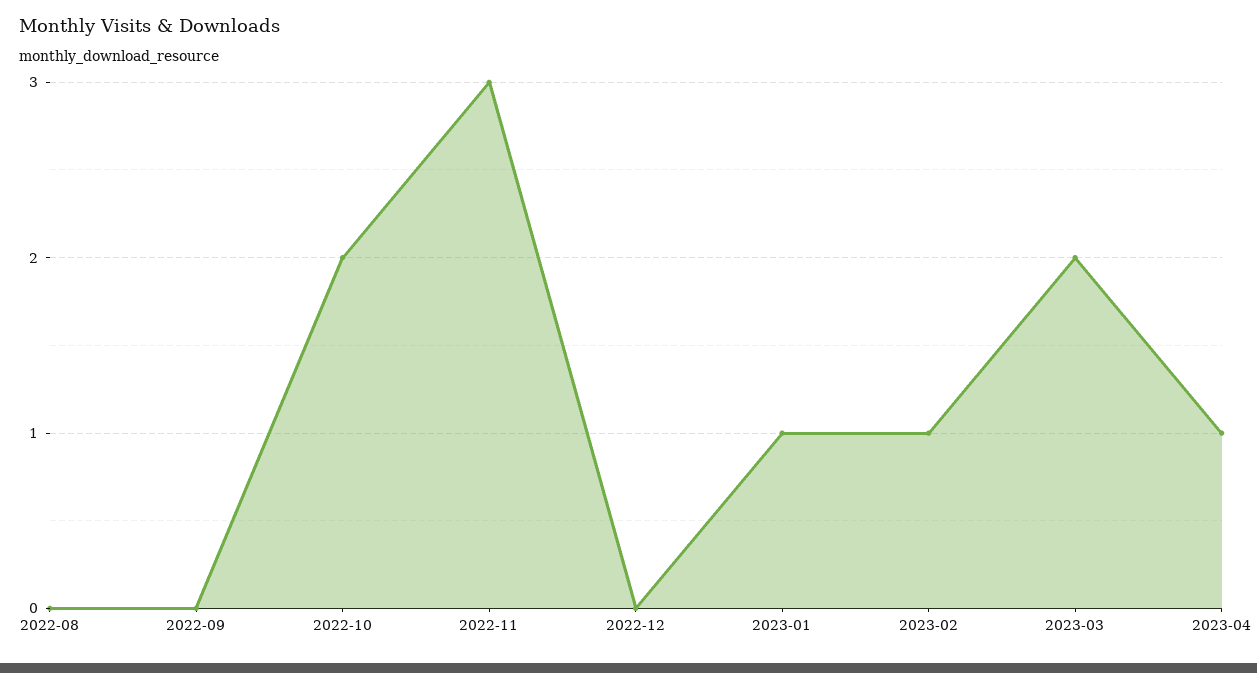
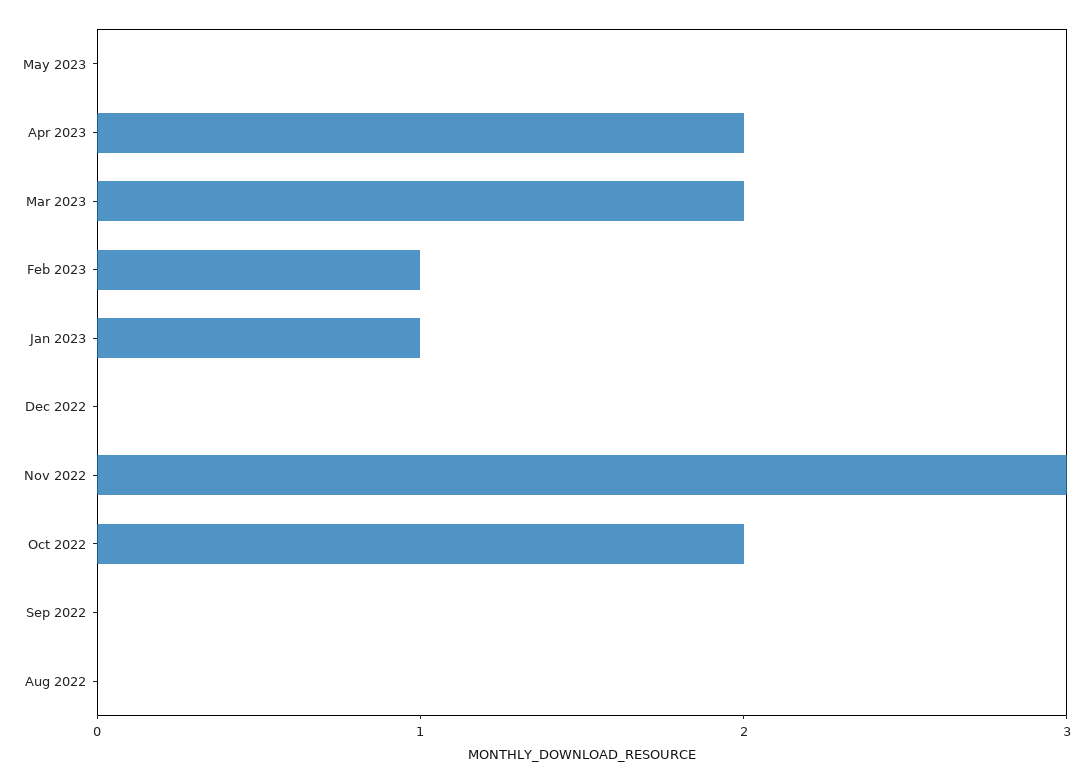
2023-04: 1 -> 2
May 2023: none -> 0

